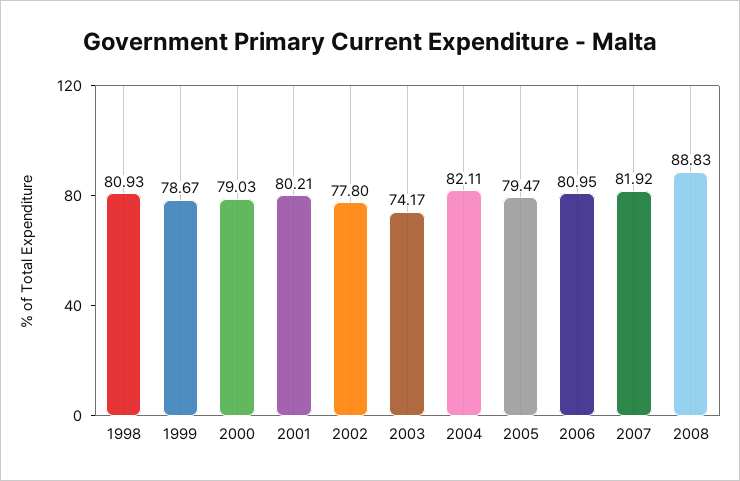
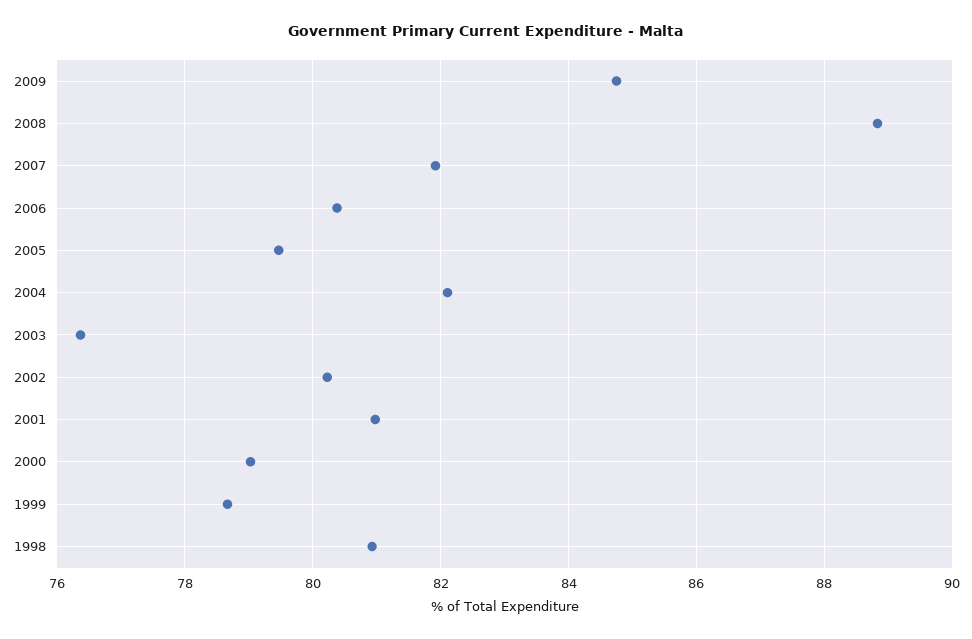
2001: 80.21 -> 81
2002: 77.8 -> 80.2
2003: 74.17 -> 76.4
2006: 80.95 -> 80.4
2009: none -> 84.8

